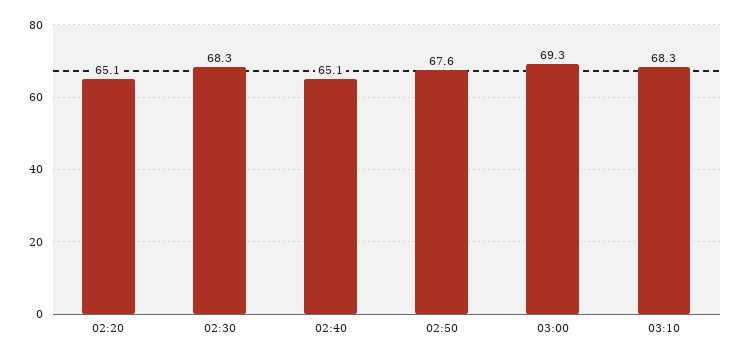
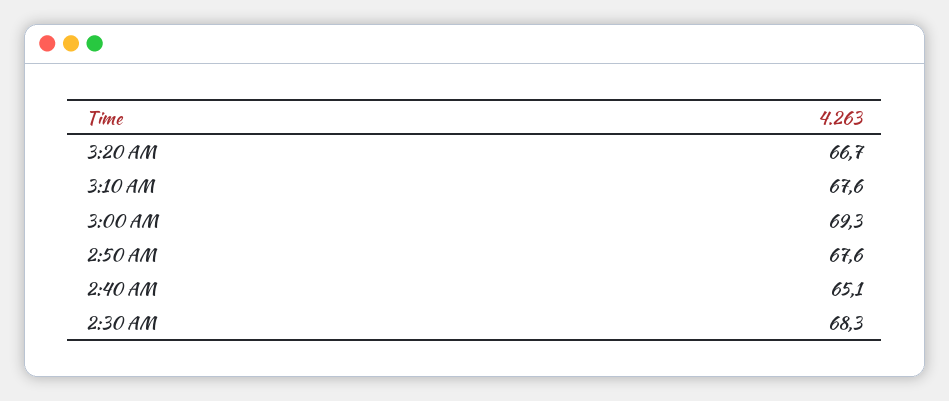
02:20: 65.1 -> none
03:10: 68.3 -> 67.6
3:20 AM: none -> 66.7

